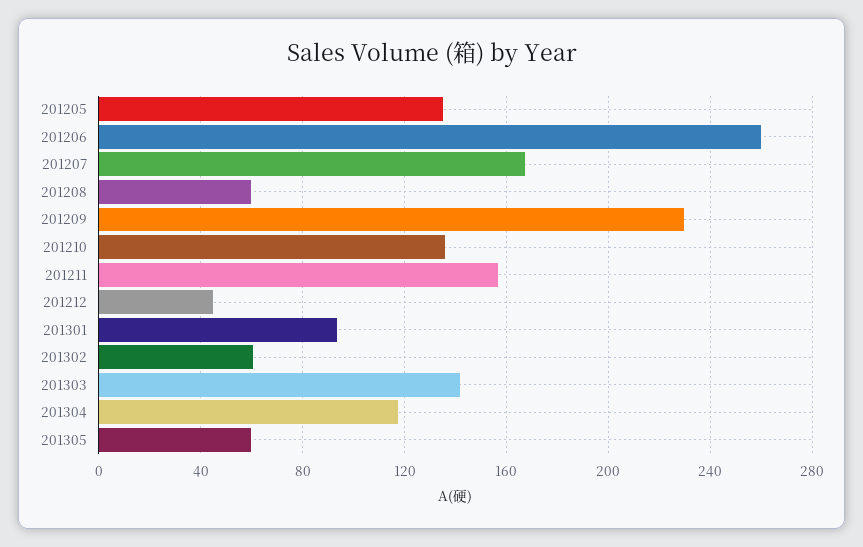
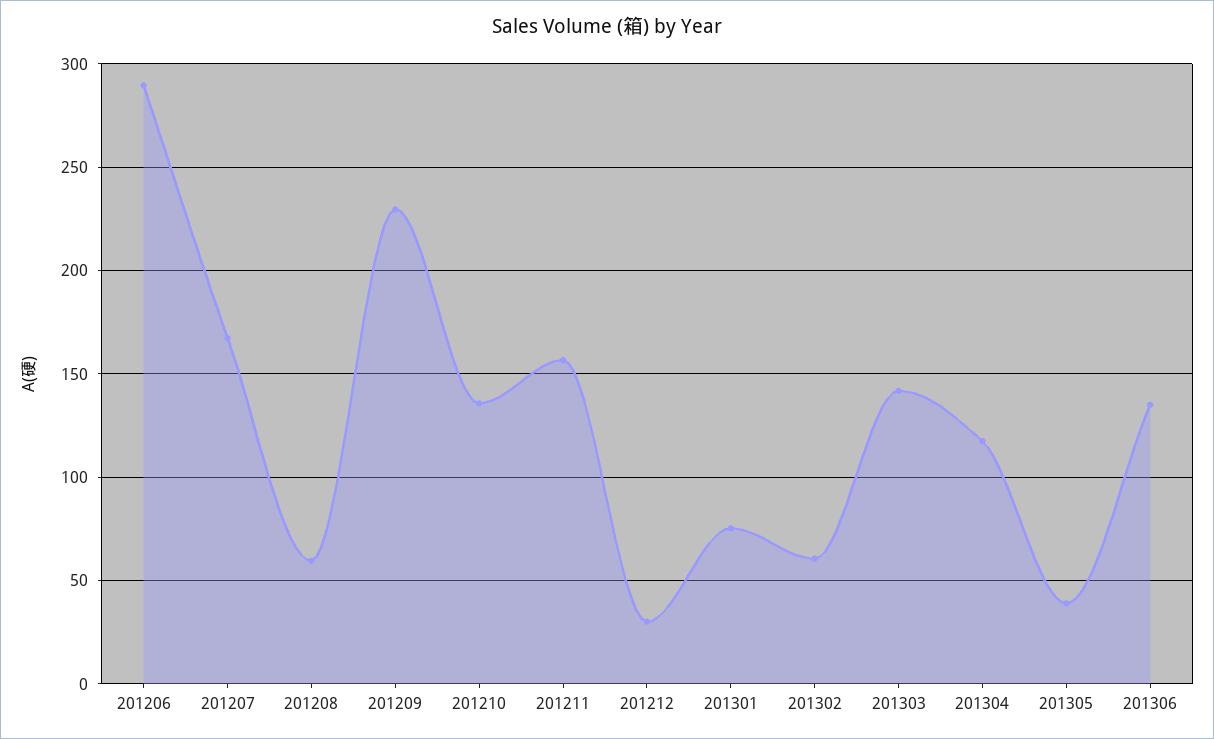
201205: 135 -> none
201206: 260 -> 290
201212: 45 -> 30
201301: 95 -> 75
201305: 60 -> 40
201306: none -> 135

